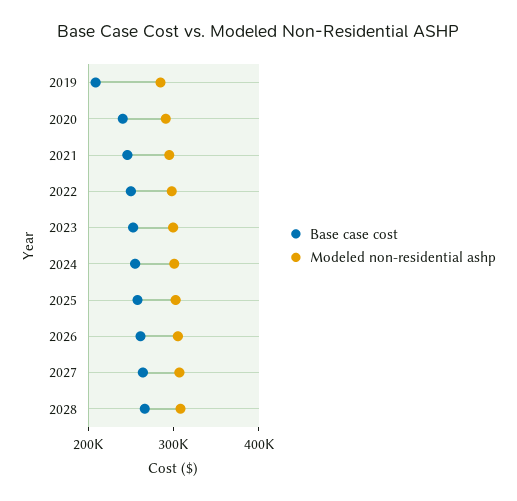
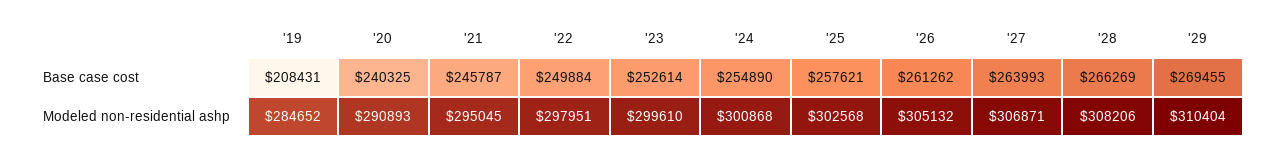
Base case cost, '29: none -> 269455
Modeled non-residential ashp, '29: none -> 310404

